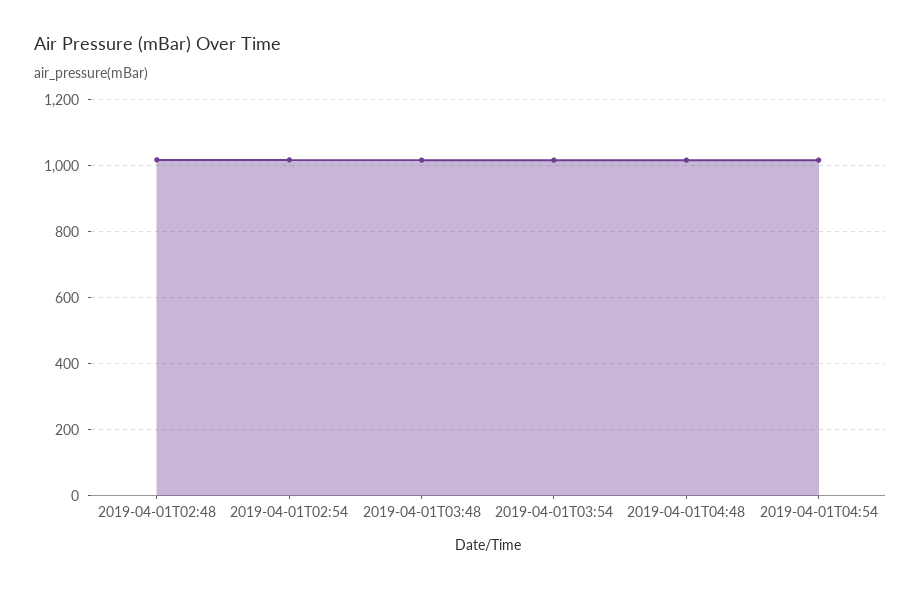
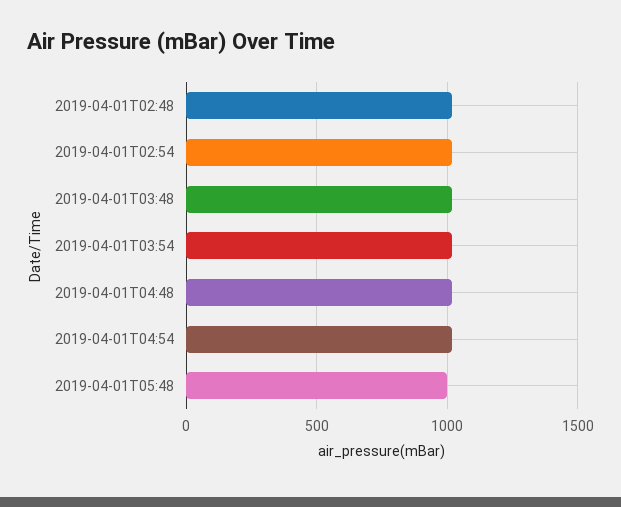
2019-04-01T05:48: none -> 1000

